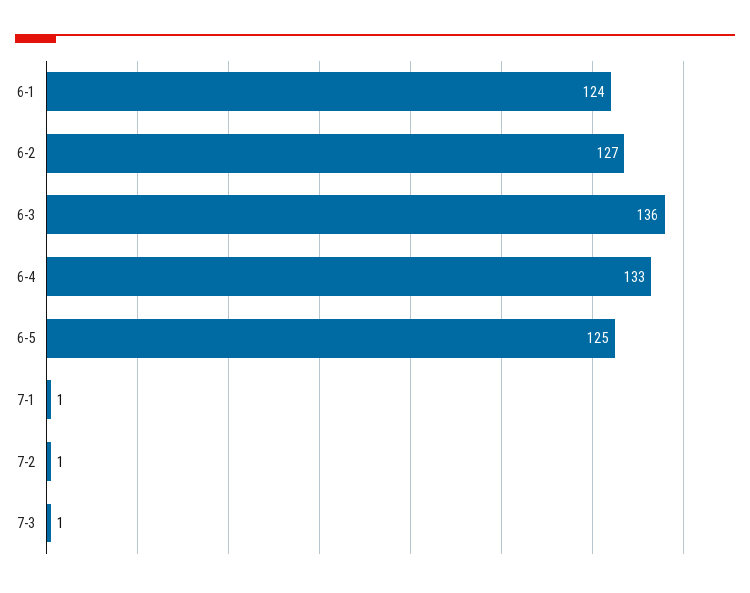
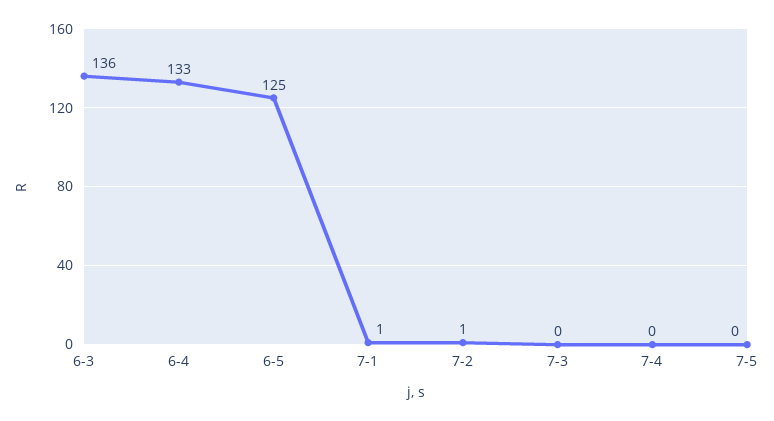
6-1: 124 -> none
6-2: 127 -> none
7-3: 1 -> 0
7-4: none -> 0
7-5: none -> 0

